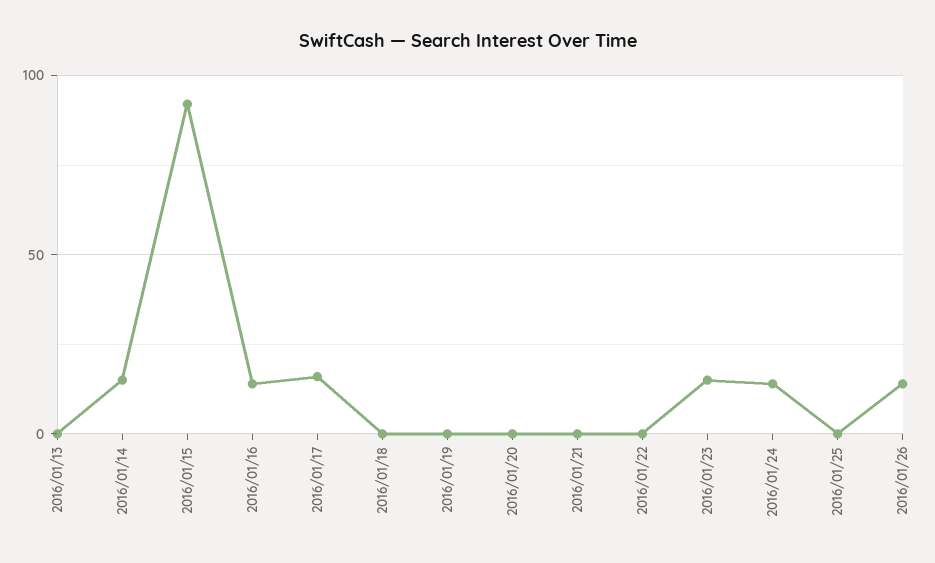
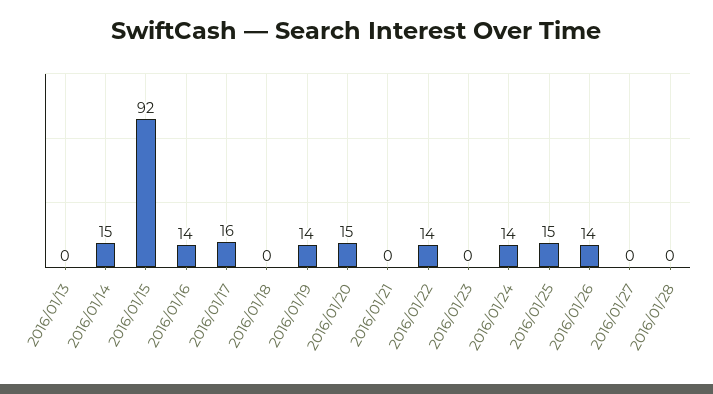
2016/01/19: 0 -> 14
2016/01/20: 0 -> 15
2016/01/22: 0 -> 14
2016/01/23: 15 -> 0
2016/01/25: 0 -> 15
2016/01/27: none -> 0
2016/01/28: none -> 0

